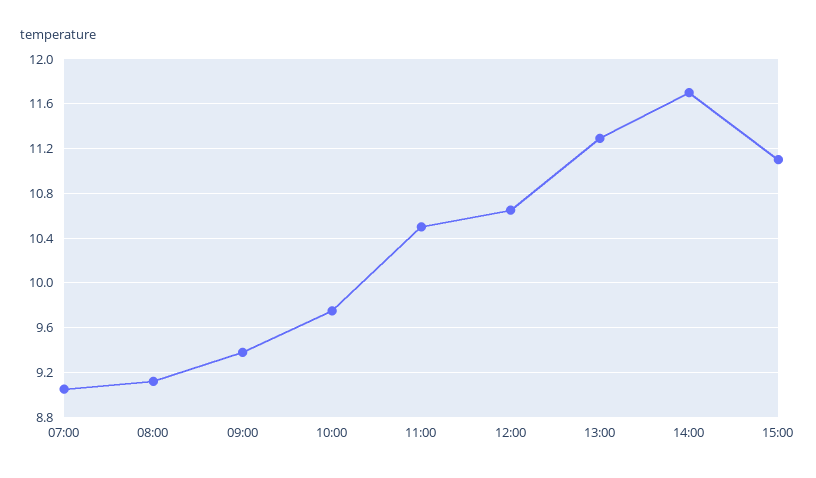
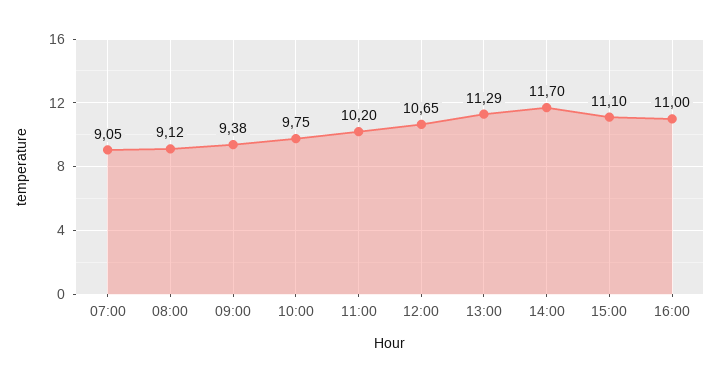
11:00: 10.5 -> 10.2
16:00: none -> 11

